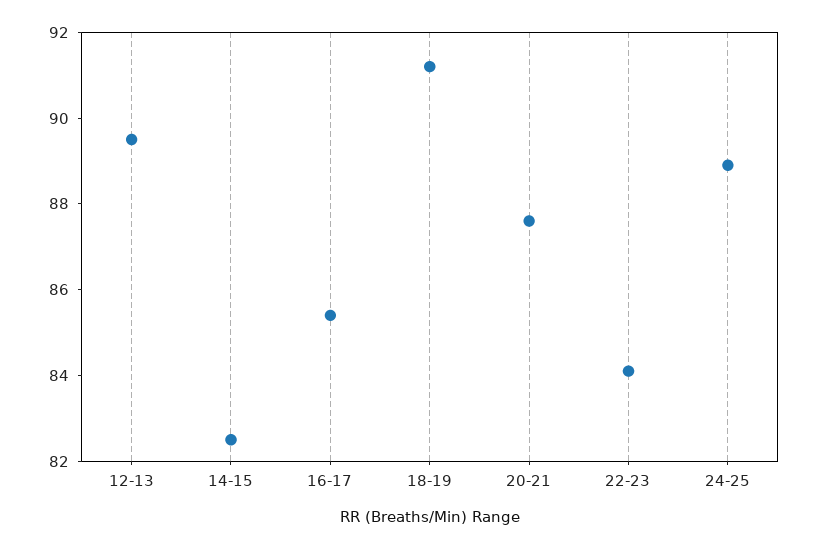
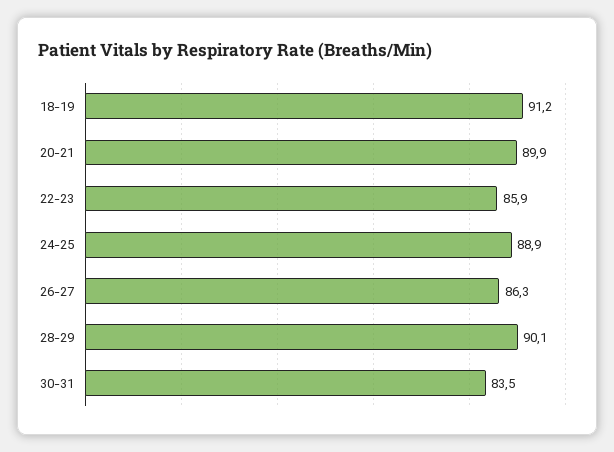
12-13: 89.5 -> none
14-15: 82.5 -> none
16-17: 85.5 -> none
20-21: 87.5 -> 89.9
22-23: 84 -> 85.9
26-27: none -> 86.3
28-29: none -> 90.1
30-31: none -> 83.5

